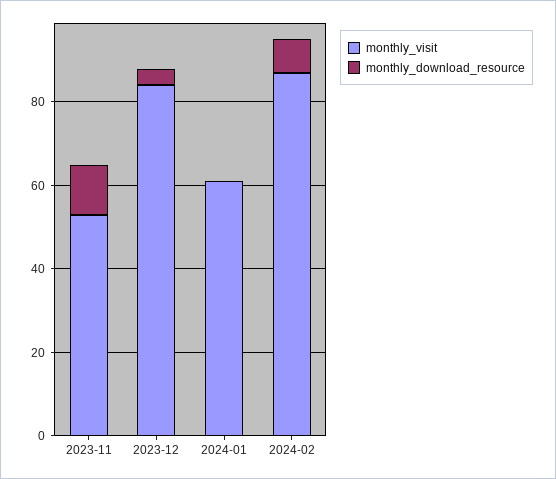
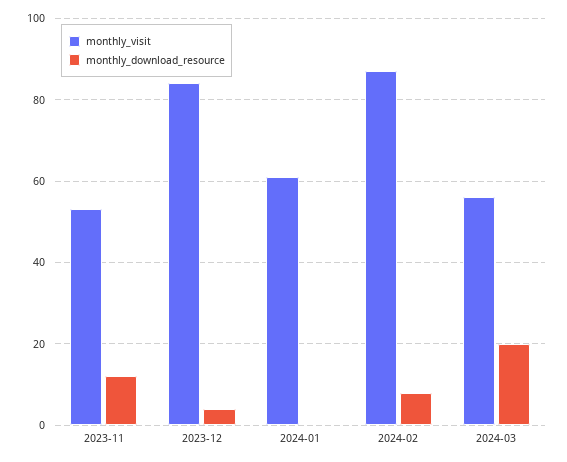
monthly_visit, 2024-03: none -> 55
monthly_download_resource, 2024-03: none -> 20

